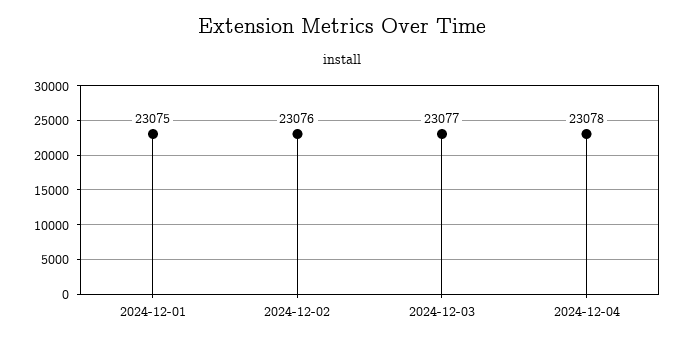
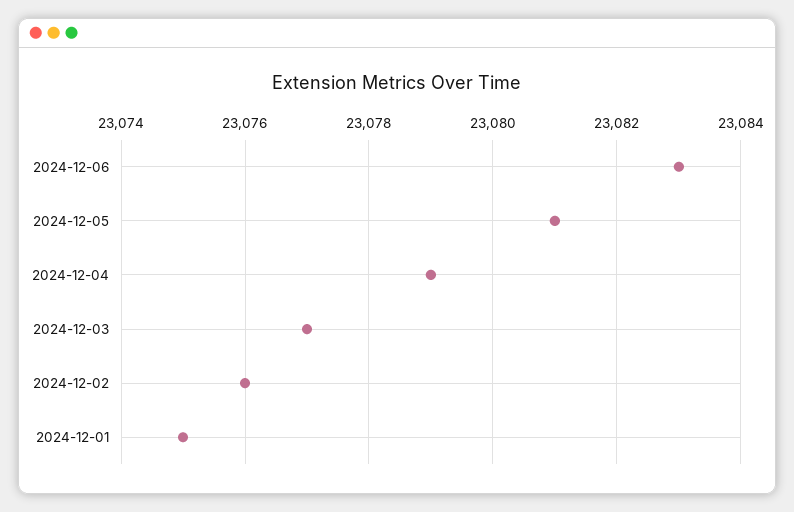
2024-12-04: 23078 -> 23079
2024-12-06: none -> 23083
2024-12-05: none -> 23081

